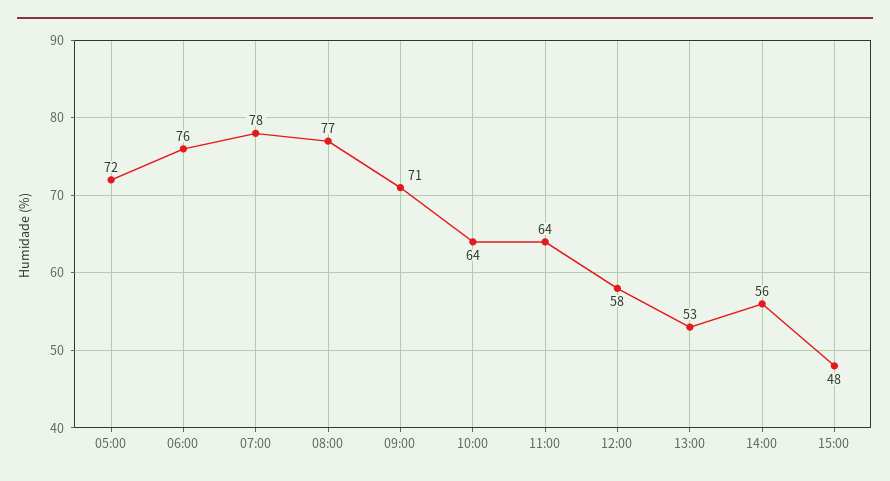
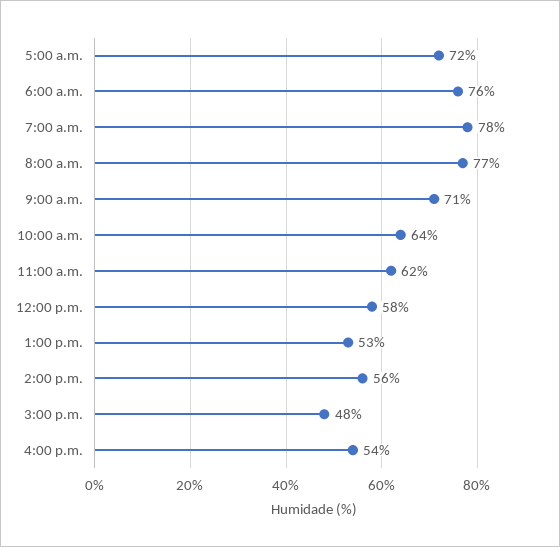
11:00: 64 -> 62
4:00 p.m.: none -> 54

